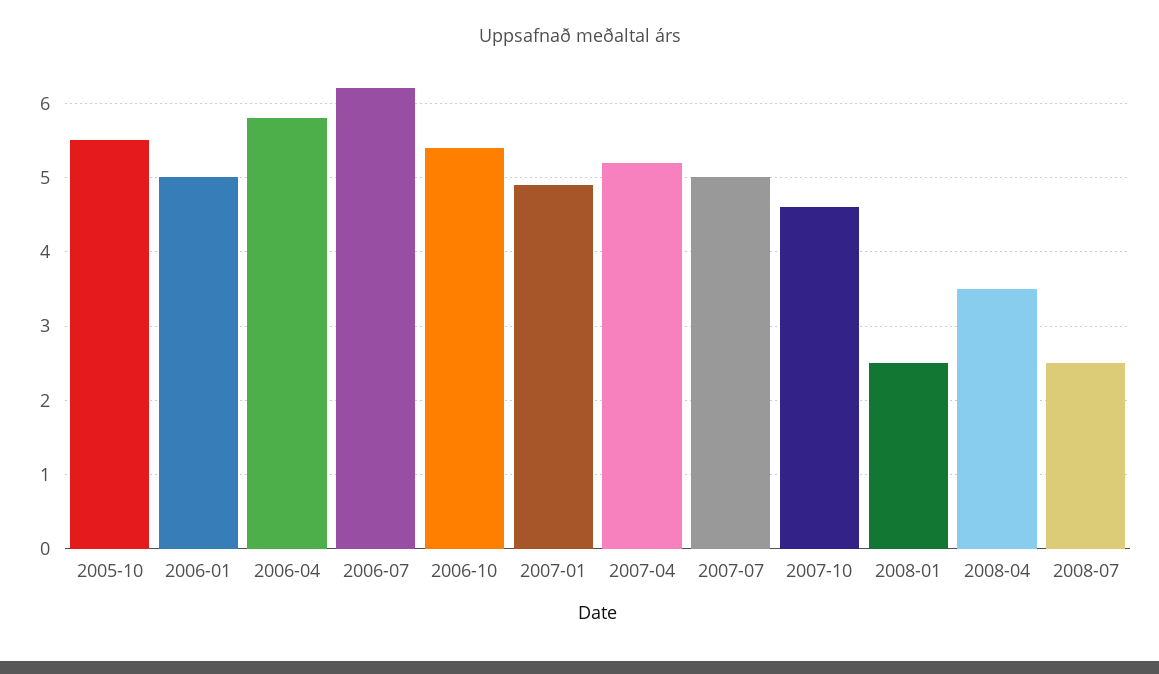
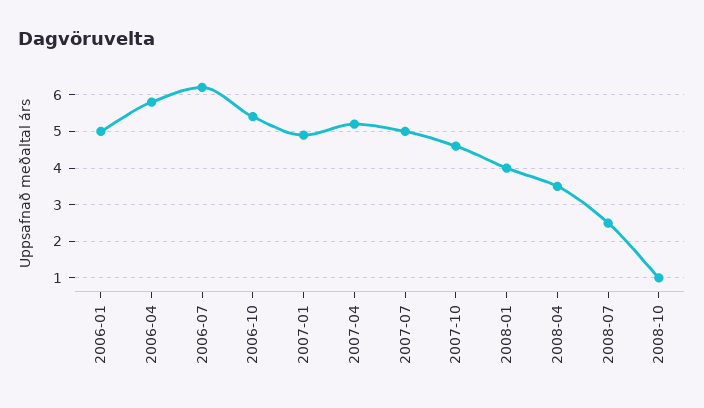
2005-10: 5.5 -> none
2008-01: 2.5 -> 4
2008-10: none -> 1

